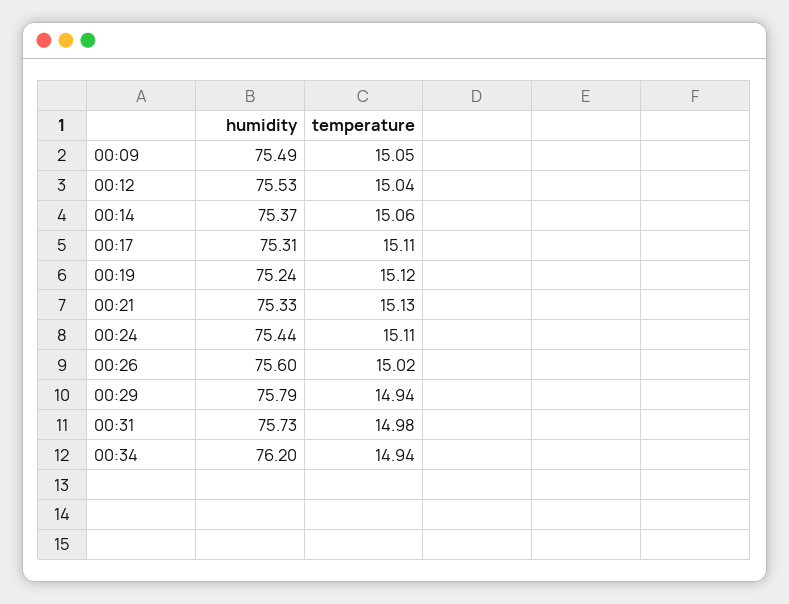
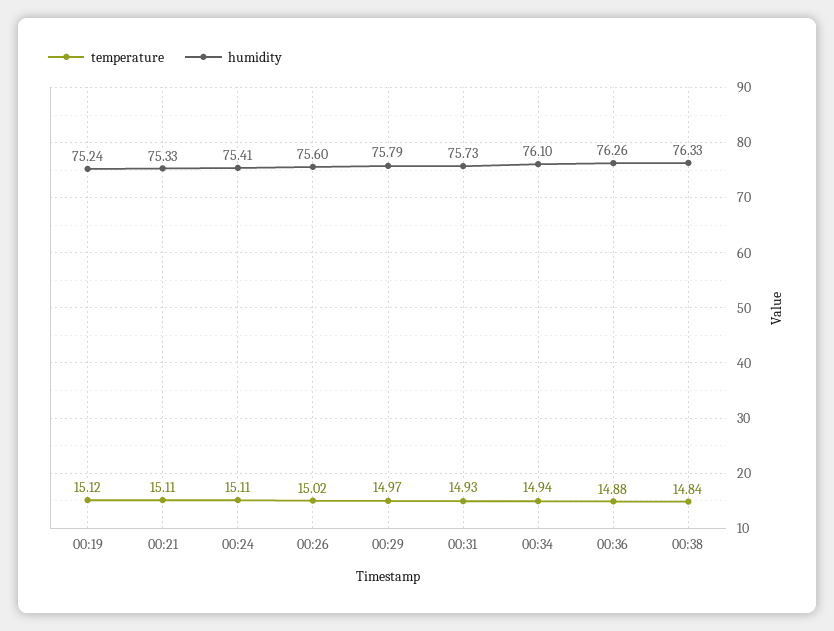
humidity, 00:09: 75.49 -> none
temperature, 00:09: 15.05 -> none
humidity, 00:12: 75.53 -> none
temperature, 00:12: 15.04 -> none
humidity, 00:14: 75.37 -> none
temperature, 00:14: 15.06 -> none
humidity, 00:17: 75.31 -> none
temperature, 00:17: 15.11 -> none
temperature, 00:21: 15.13 -> 15.11
humidity, 00:24: 75.44 -> 75.41
temperature, 00:29: 14.94 -> 14.97
temperature, 00:31: 14.98 -> 14.93
humidity, 00:34: 76.2 -> 76.1
temperature, 00:36: none -> 14.88
humidity, 00:36: none -> 76.26
temperature, 00:38: none -> 14.84
humidity, 00:38: none -> 76.33

